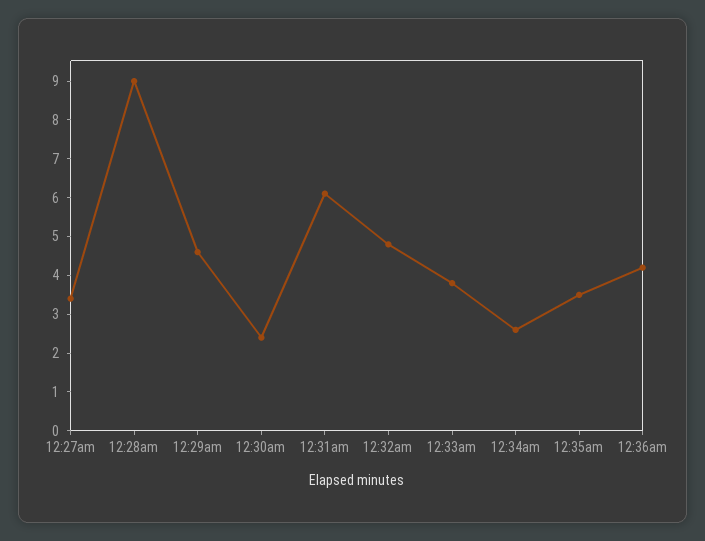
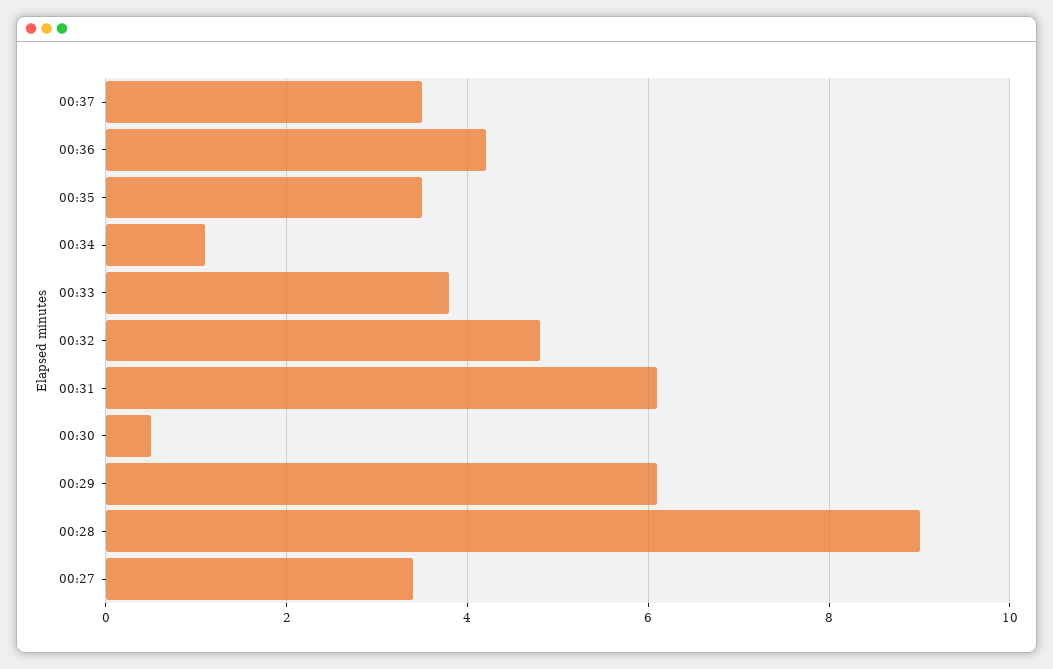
12:29am: 4.5 -> 6
12:30am: 2.5 -> 0.5
12:34am: 2.5 -> 1
00:37: none -> 3.5

